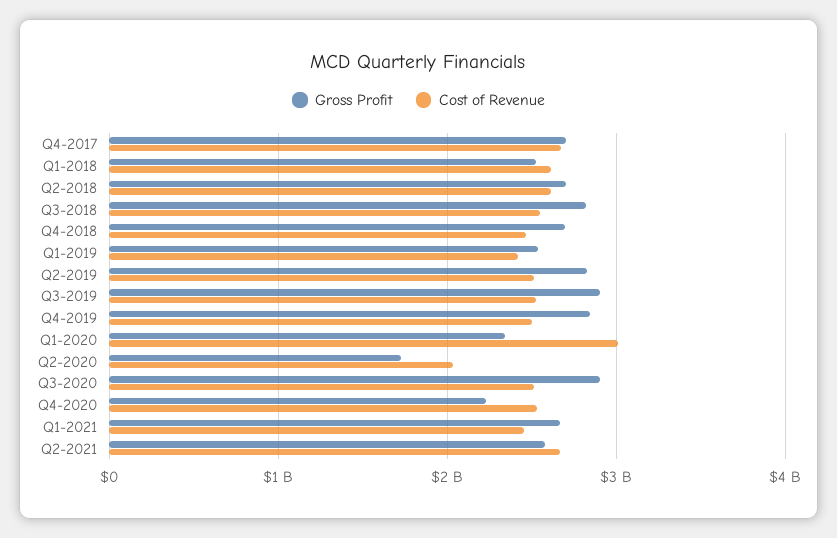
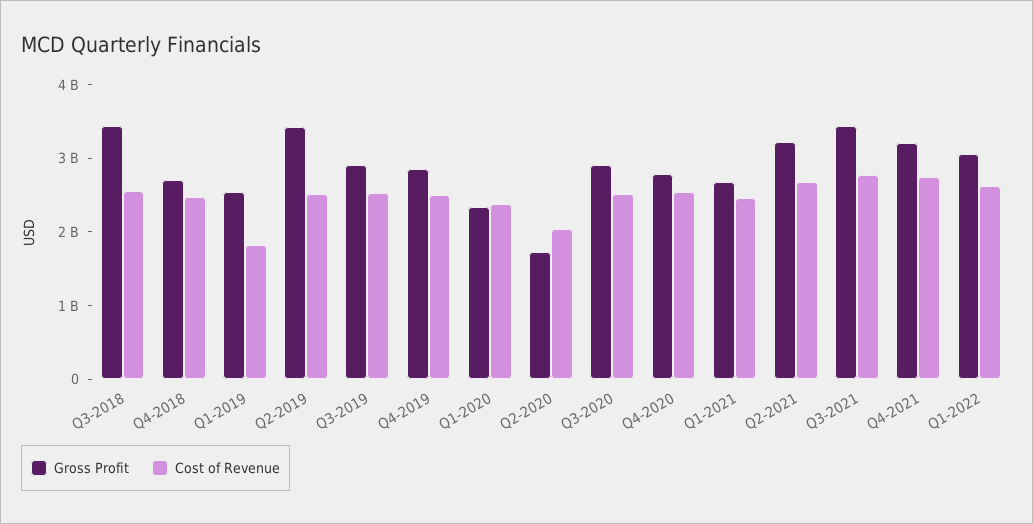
Gross Profit, Q4-2017: 2700000000 -> none
Cost of Revenue, Q4-2017: 2700000000 -> none
Gross Profit, Q1-2018: 2500000000 -> none
Cost of Revenue, Q1-2018: 2600000000 -> none
Gross Profit, Q2-2018: 2700000000 -> none
Cost of Revenue, Q2-2018: 2600000000 -> none
Gross Profit, Q3-2018: 2800000000 -> 3400000000
Cost of Revenue, Q1-2019: 2400000000 -> 1800000000
Gross Profit, Q2-2019: 2800000000 -> 3400000000
Cost of Revenue, Q1-2020: 3000000000 -> 2400000000
Gross Profit, Q4-2020: 2200000000 -> 2800000000
Gross Profit, Q2-2021: 2600000000 -> 3200000000
Gross Profit, Q3-2021: none -> 3400000000
Cost of Revenue, Q3-2021: none -> 2800000000
Gross Profit, Q4-2021: none -> 3200000000
Cost of Revenue, Q4-2021: none -> 2800000000
Gross Profit, Q1-2022: none -> 3000000000
Cost of Revenue, Q1-2022: none -> 2600000000

